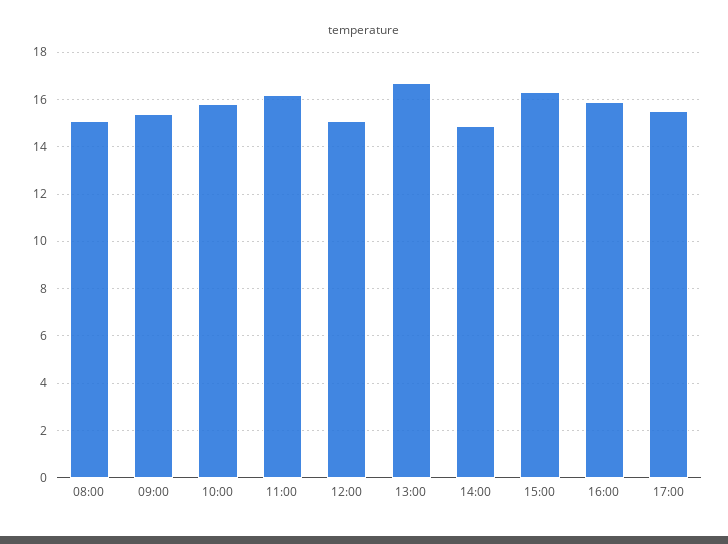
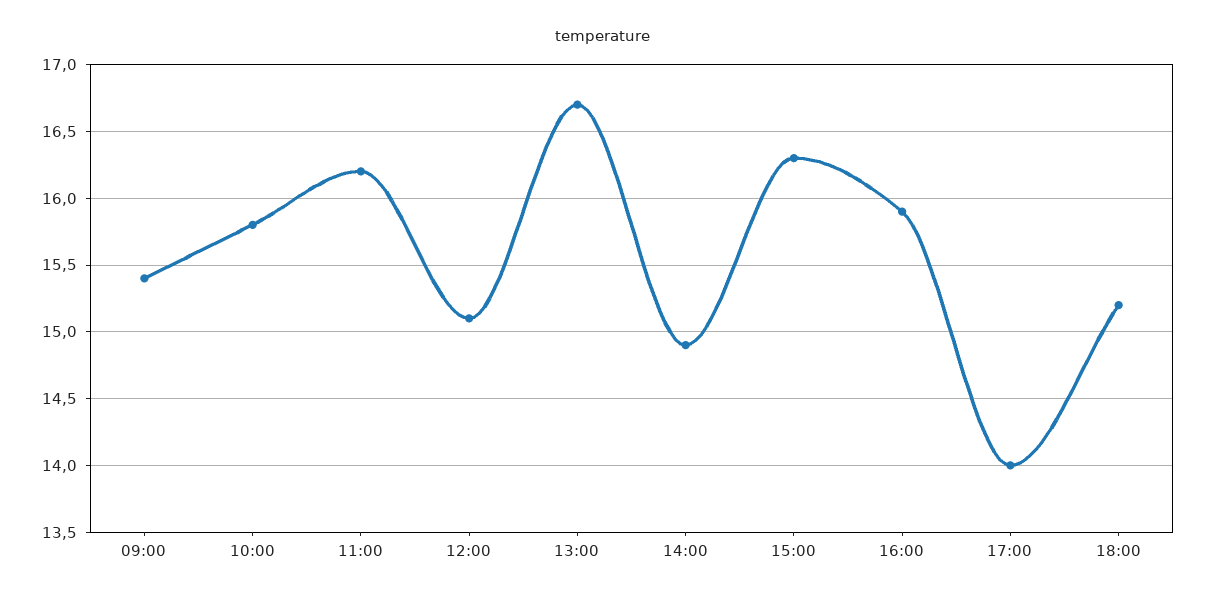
08:00: 15 -> none
17:00: 15.5 -> 14
18:00: none -> 15.2

